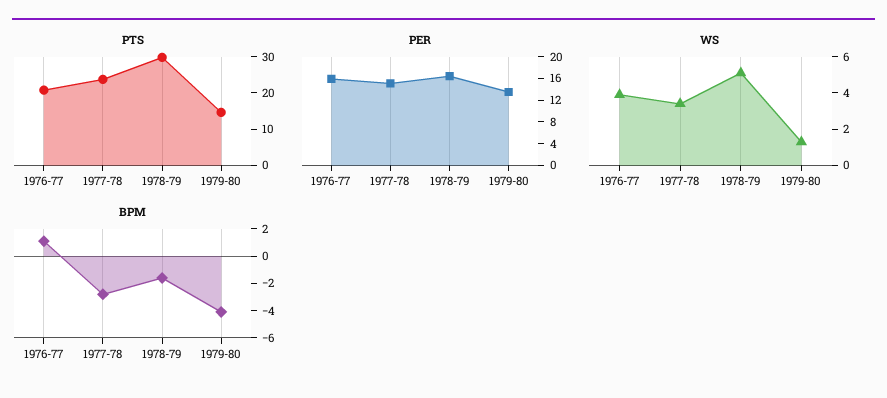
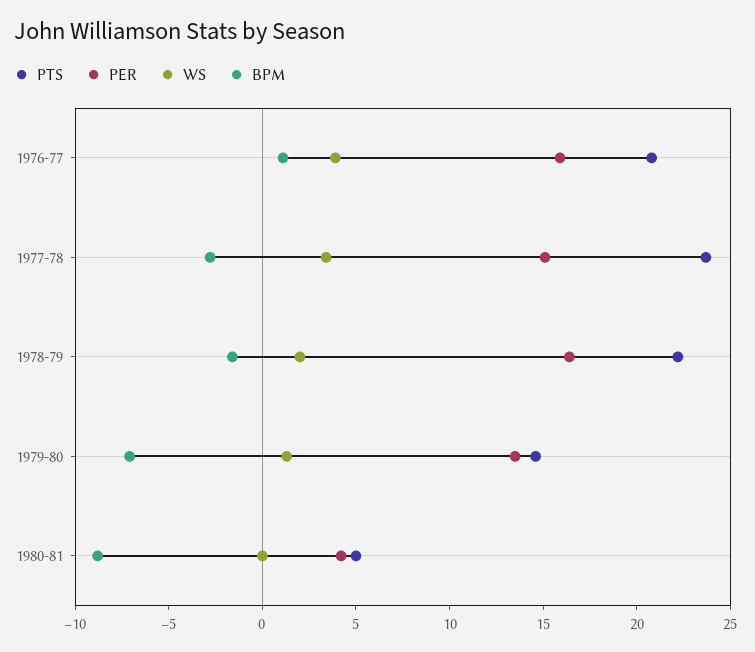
PTS, 1978-79: 30 -> 22
WS, 1978-79: 5 -> 2
BPM, 1979-80: -4 -> -7
PTS, 1980-81: none -> 5
PER, 1980-81: none -> 4
WS, 1980-81: none -> 0
BPM, 1980-81: none -> -9

